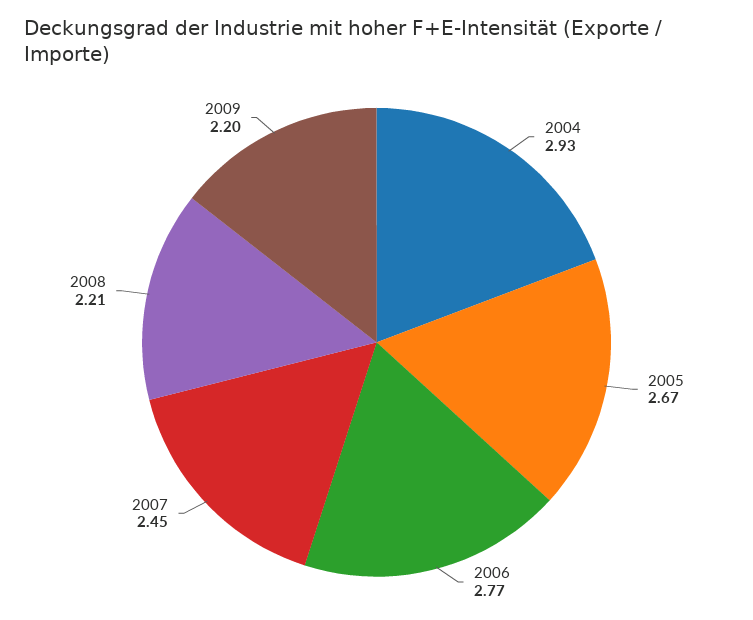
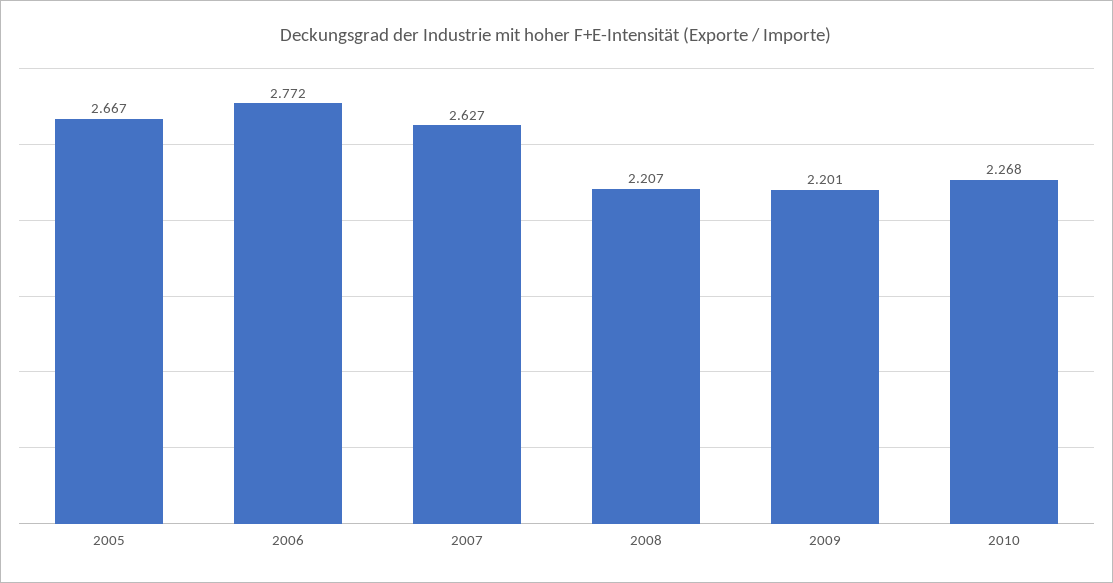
2004: 2.93 -> none
2007: 2.45 -> 2.627
2010: none -> 2.268

